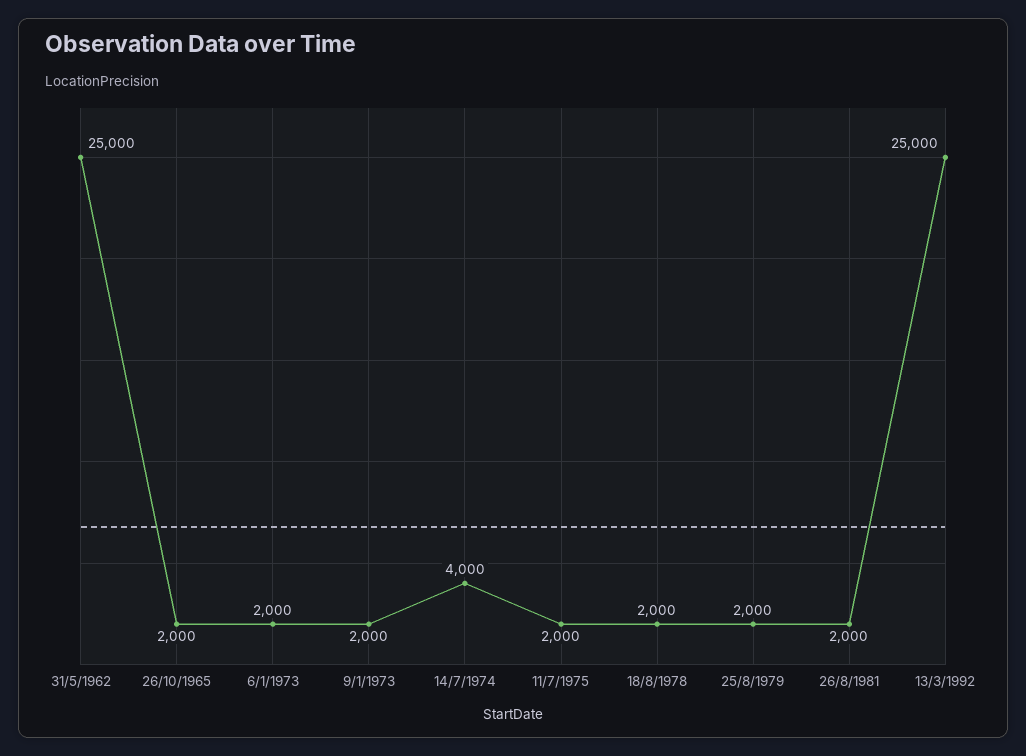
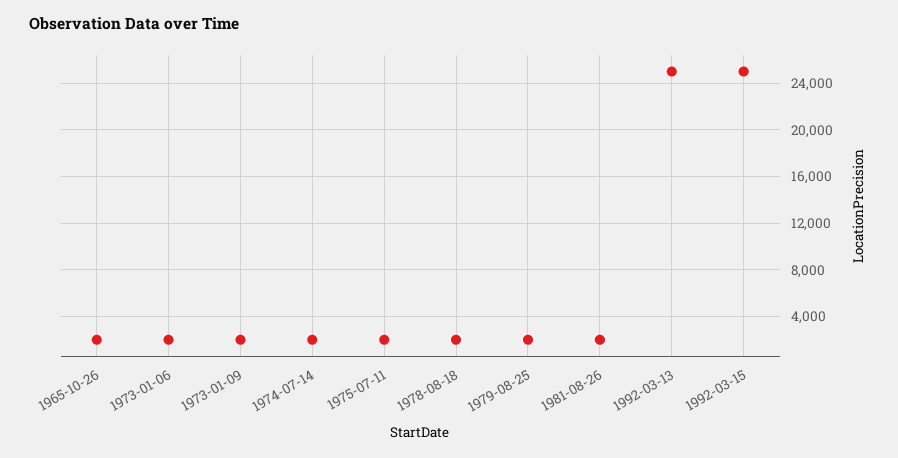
31/5/1962: 25000 -> none
14/7/1974: 4000 -> 2000
1992-03-15: none -> 25000

